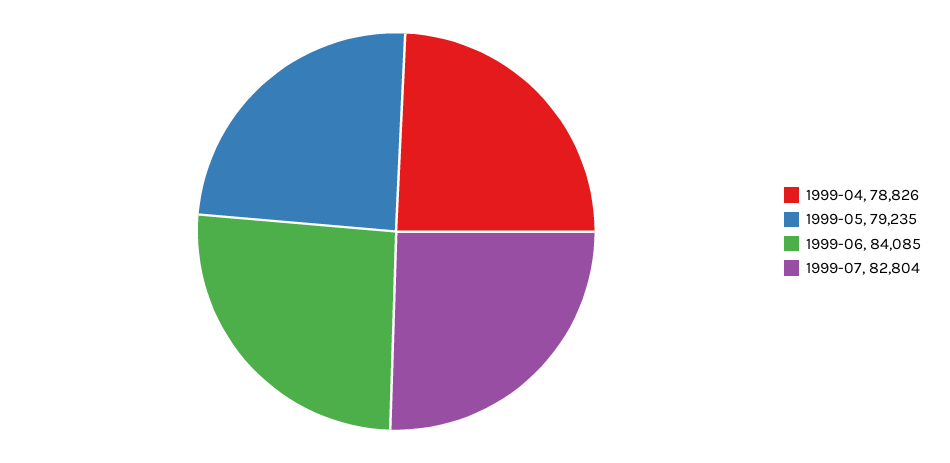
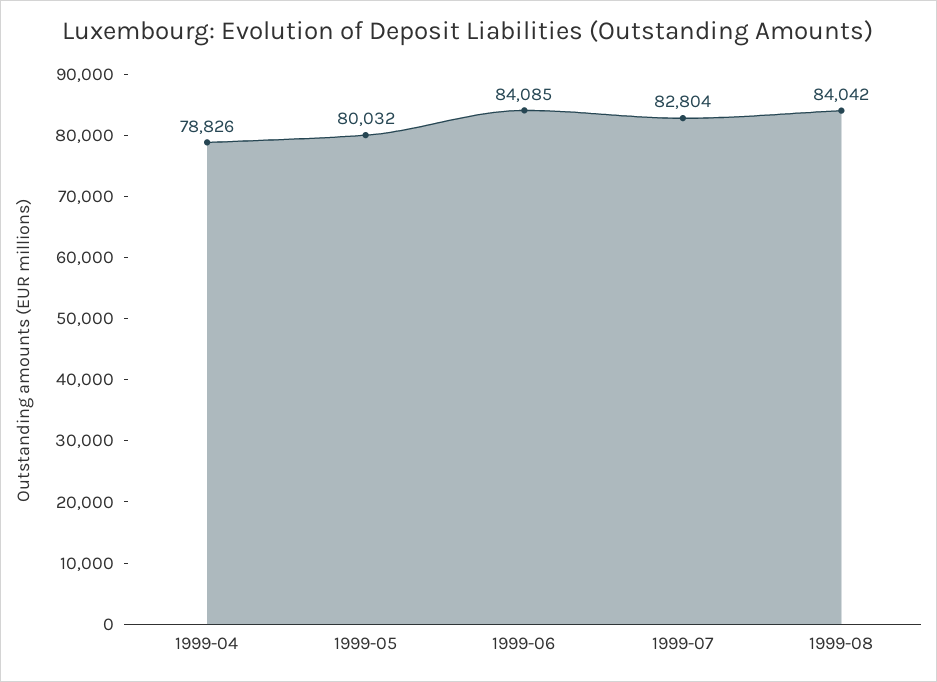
1999-05: 79235 -> 80032
1999-08: none -> 84042

